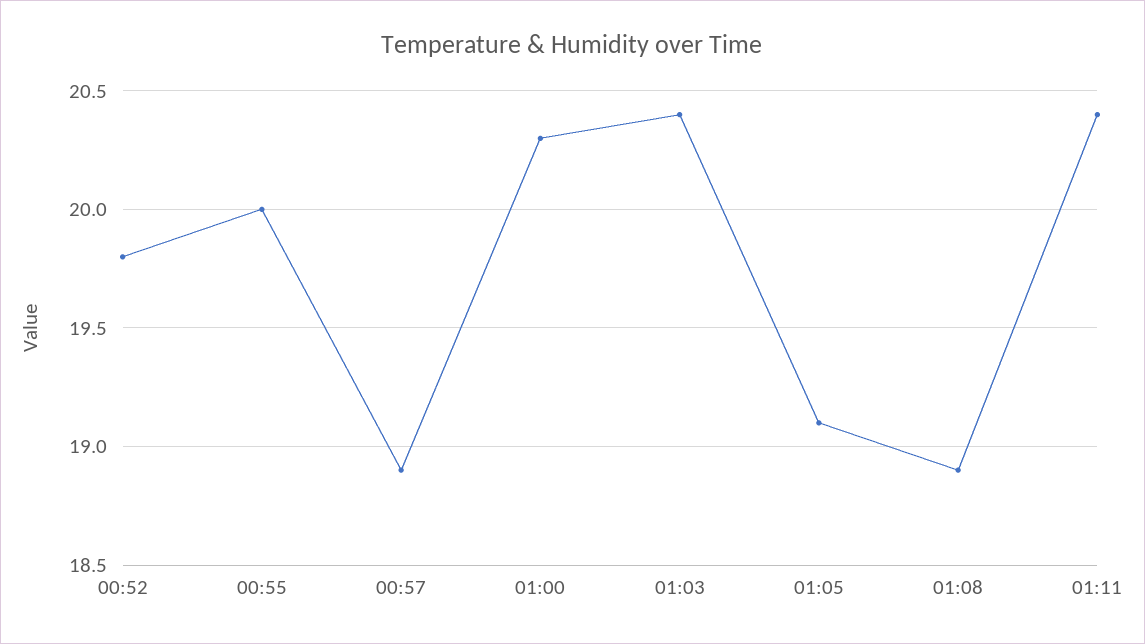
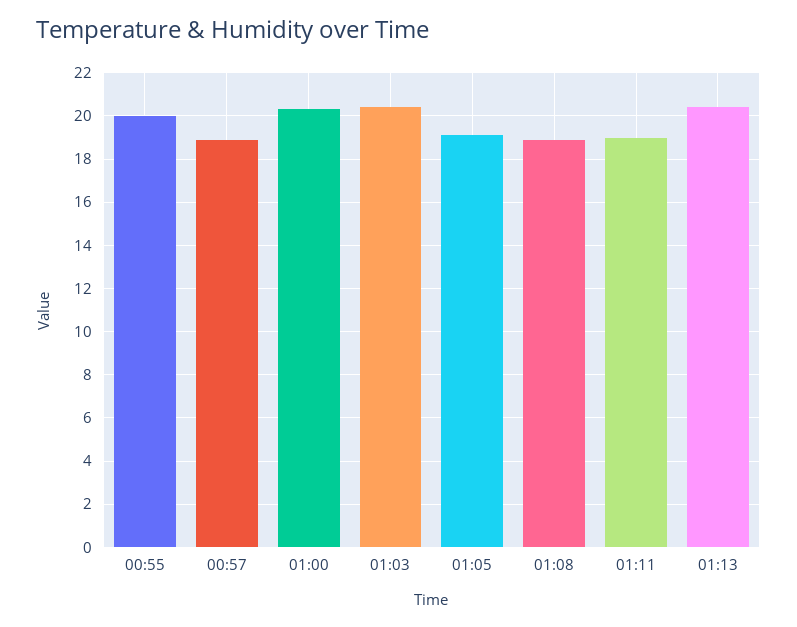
00:52: 19.8 -> none
01:11: 20.4 -> 19
01:13: none -> 20.5

